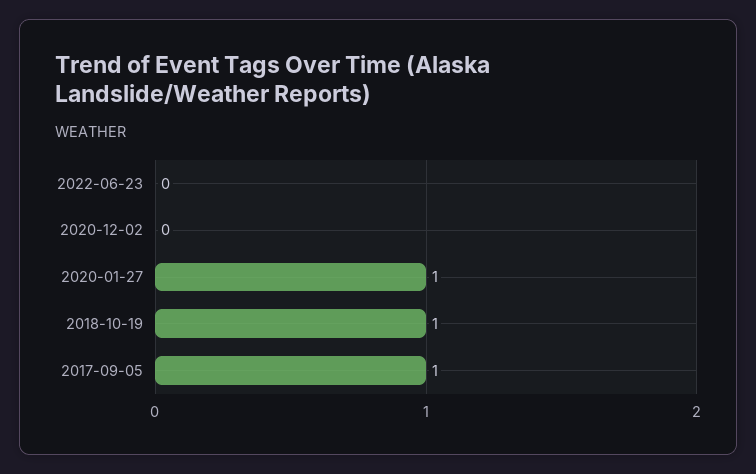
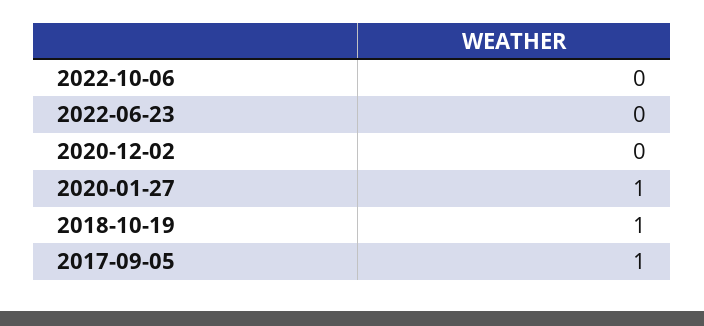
2022-10-06: none -> 0

